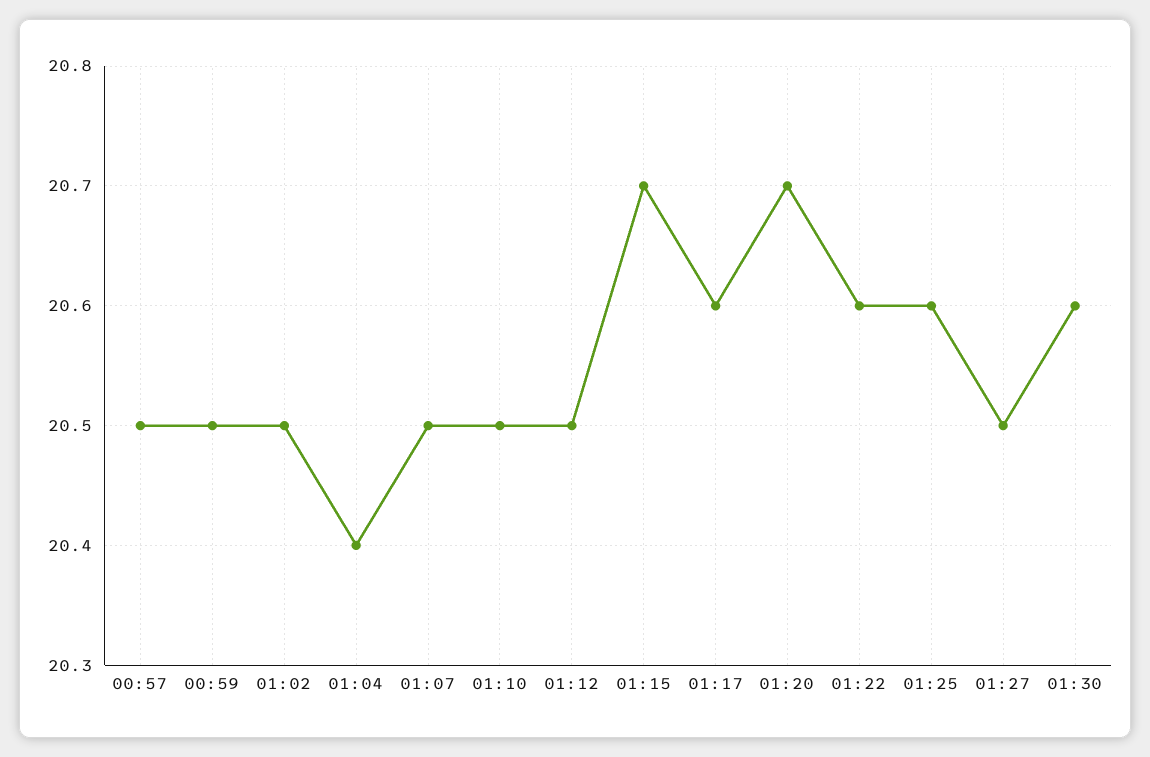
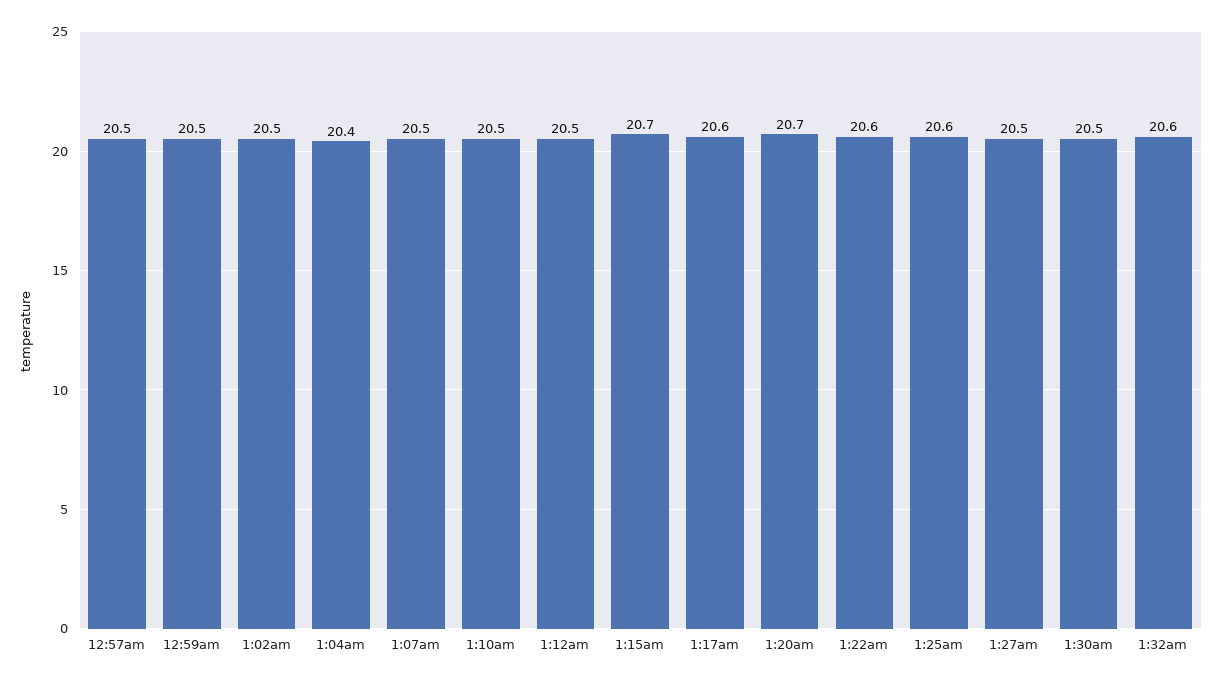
01:30: 20.6 -> 20.5
1:32am: none -> 20.6

